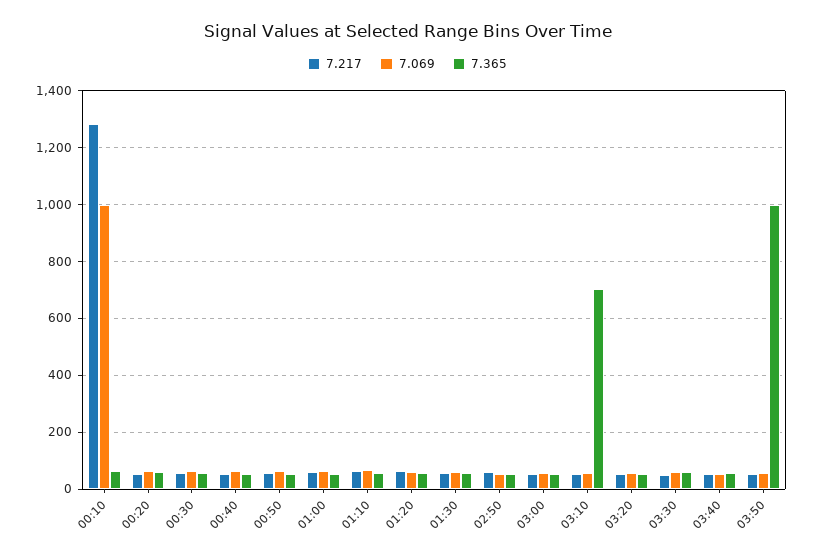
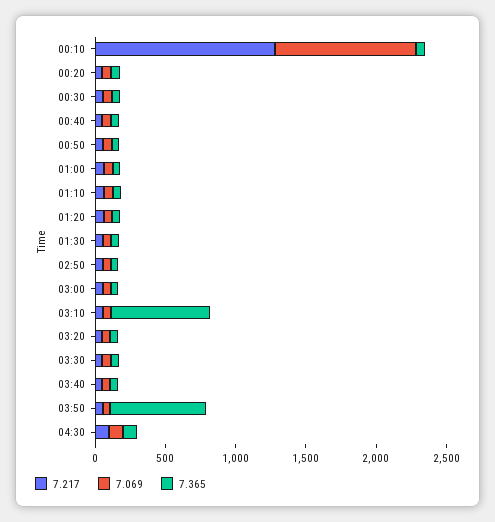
7.365, 03:50: 1000 -> 700
7.217, 04:30: none -> 100
7.069, 04:30: none -> 100
7.365, 04:30: none -> 100

